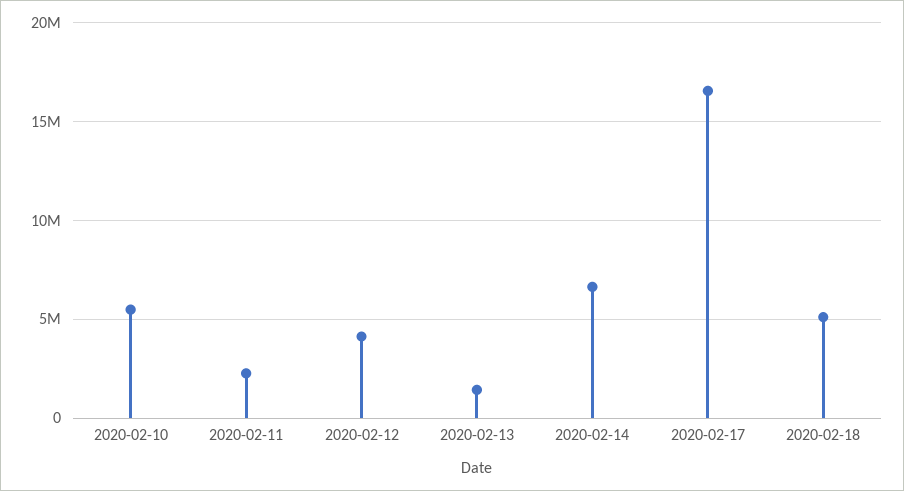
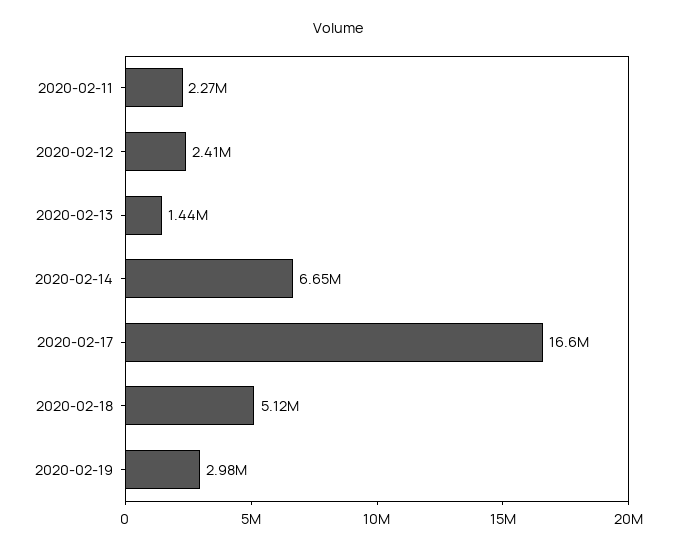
2020-02-10: 5500000 -> none
2020-02-12: 4000000 -> 2410000
2020-02-19: none -> 2980000

